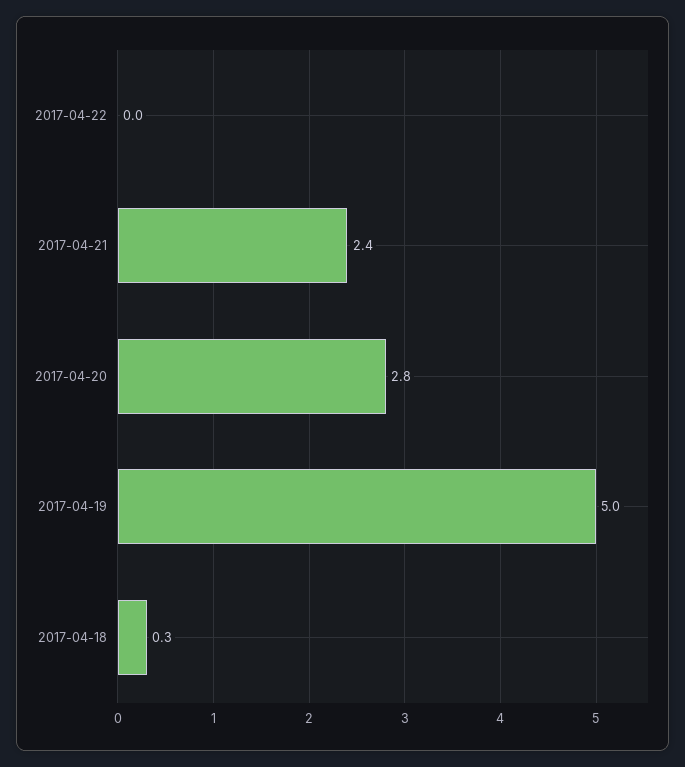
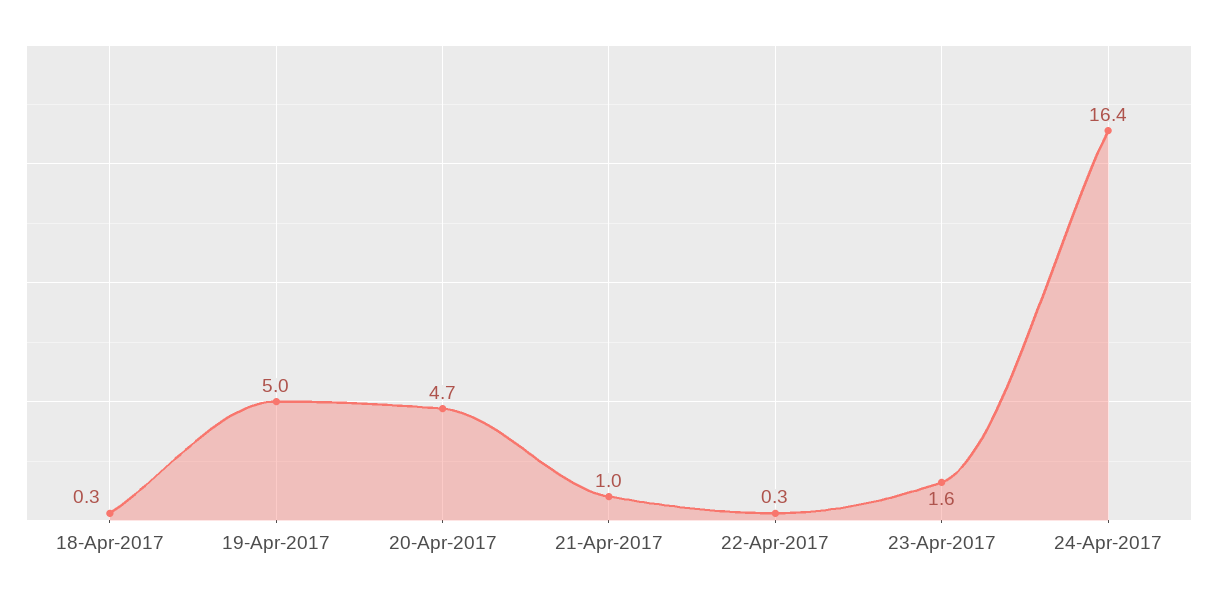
2017-04-22: 0 -> 0.3
2017-04-21: 2.4 -> 1
2017-04-20: 2.8 -> 4.7
23-Apr-2017: none -> 1.6
24-Apr-2017: none -> 16.4

